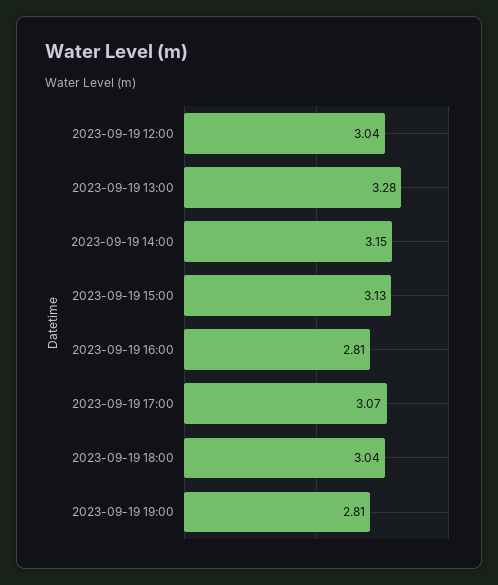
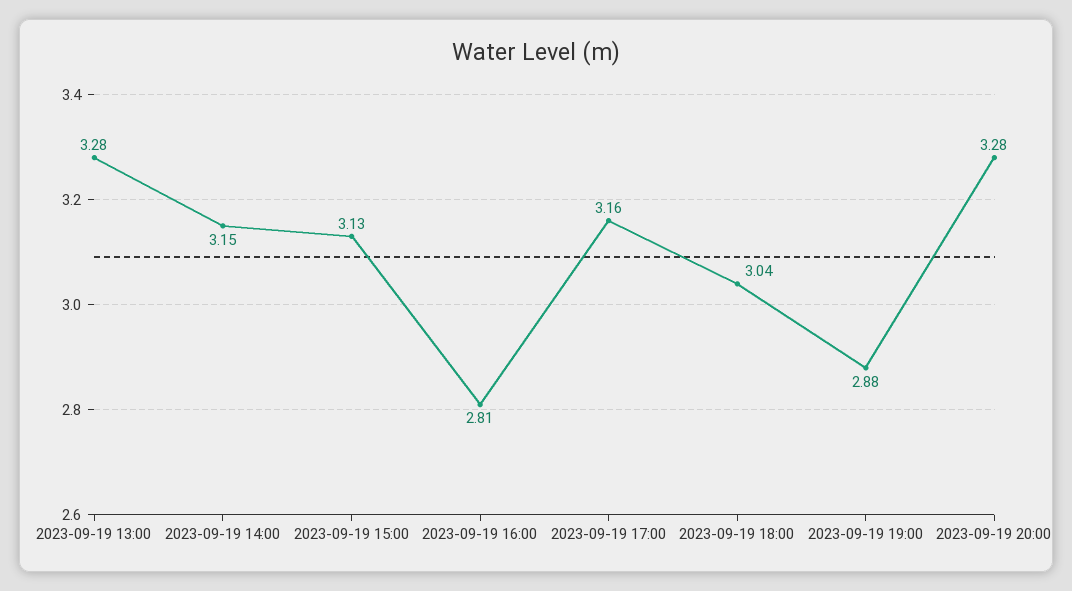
2023-09-19 12:00: 3.04 -> none
2023-09-19 17:00: 3.07 -> 3.16
2023-09-19 19:00: 2.81 -> 2.88
2023-09-19 20:00: none -> 3.28

